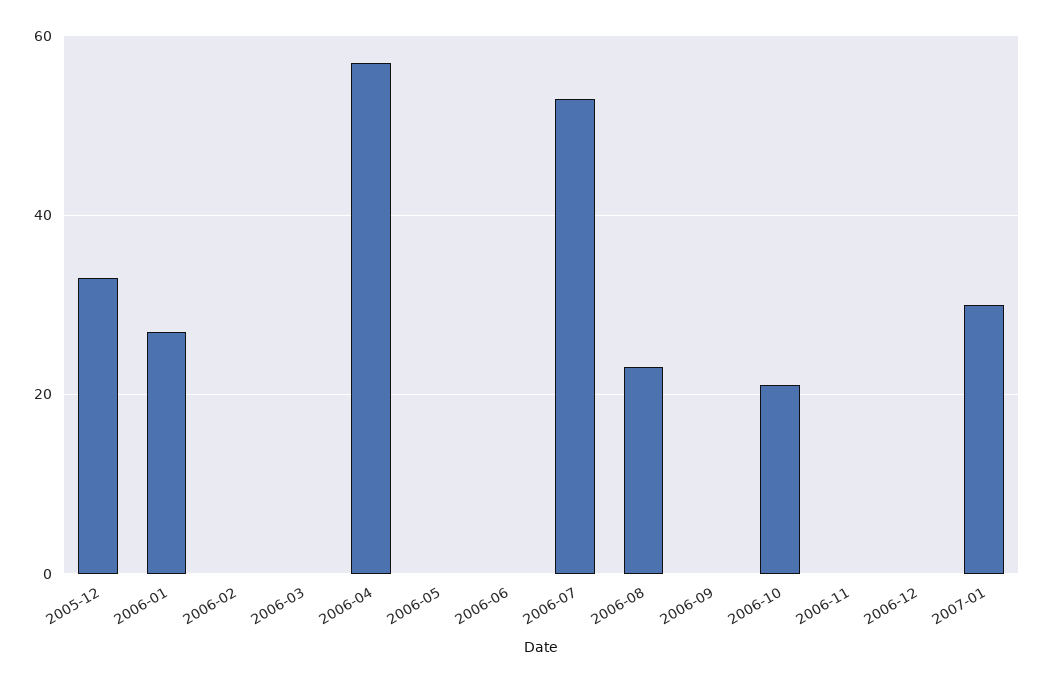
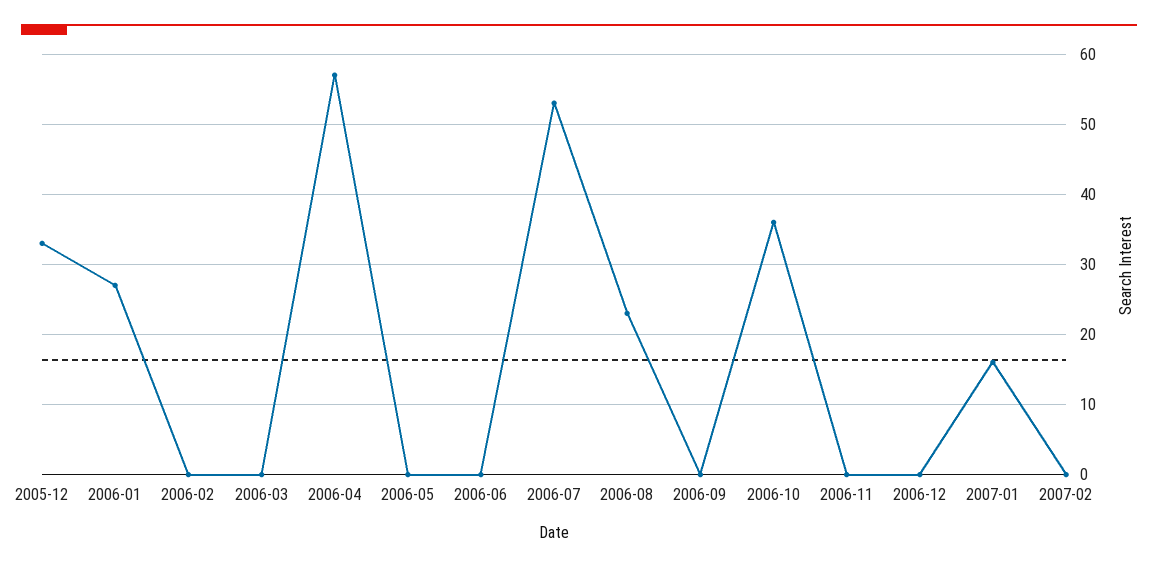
2006-10: 20 -> 36
2007-01: 30 -> 16
2007-02: none -> 0

